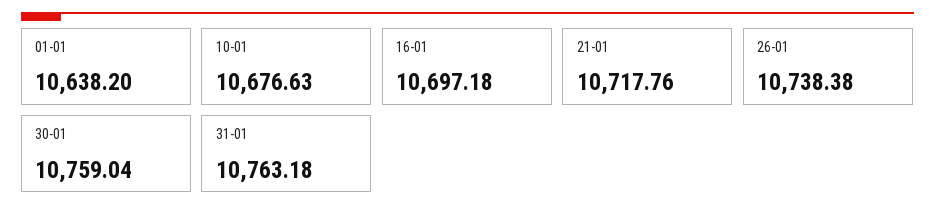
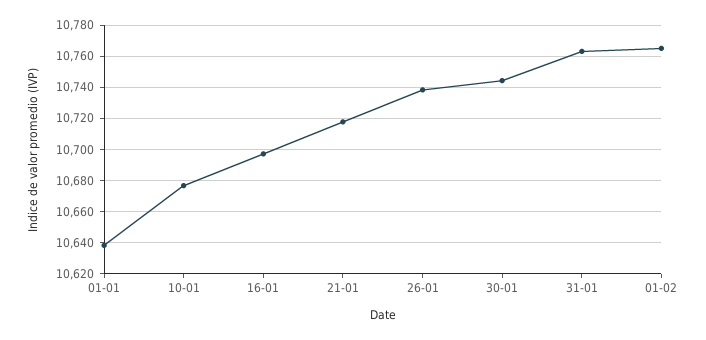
30-01: 10759.04 -> 10745
01-02: none -> 10765

